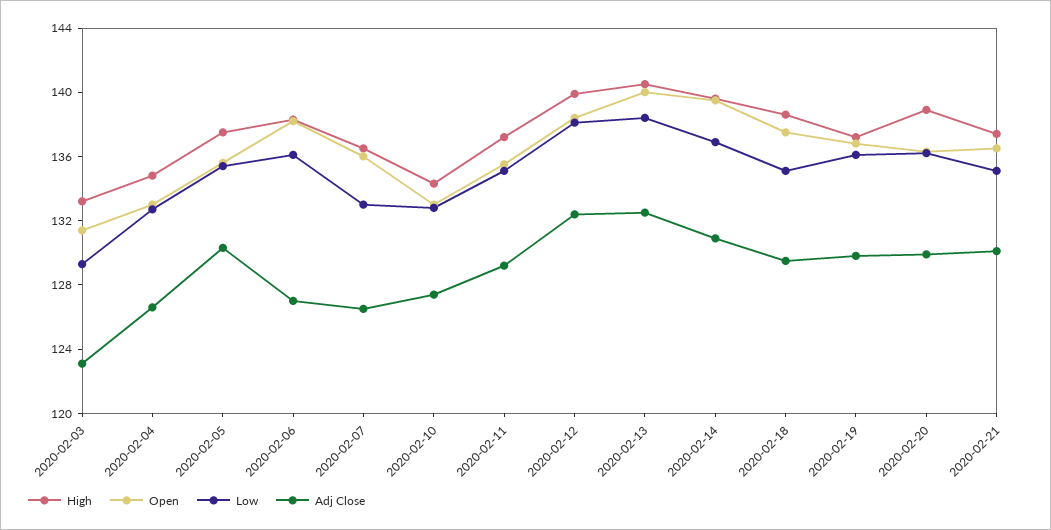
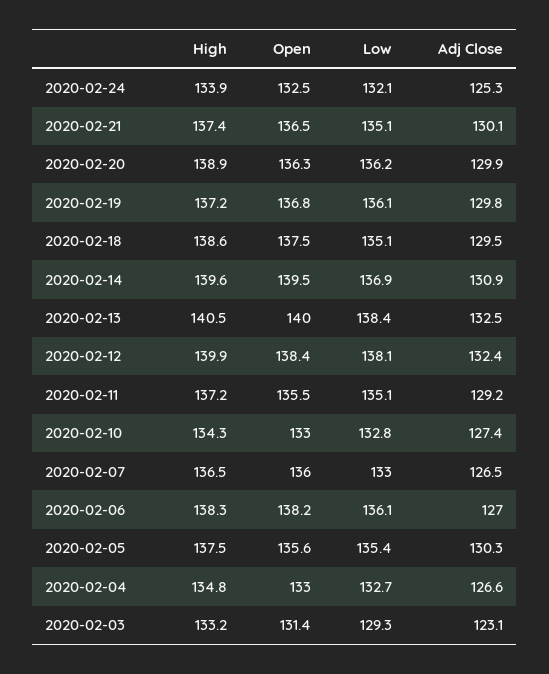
High, 2020-02-24: none -> 133.9
Open, 2020-02-24: none -> 132.5
Low, 2020-02-24: none -> 132.1
Adj Close, 2020-02-24: none -> 125.3

